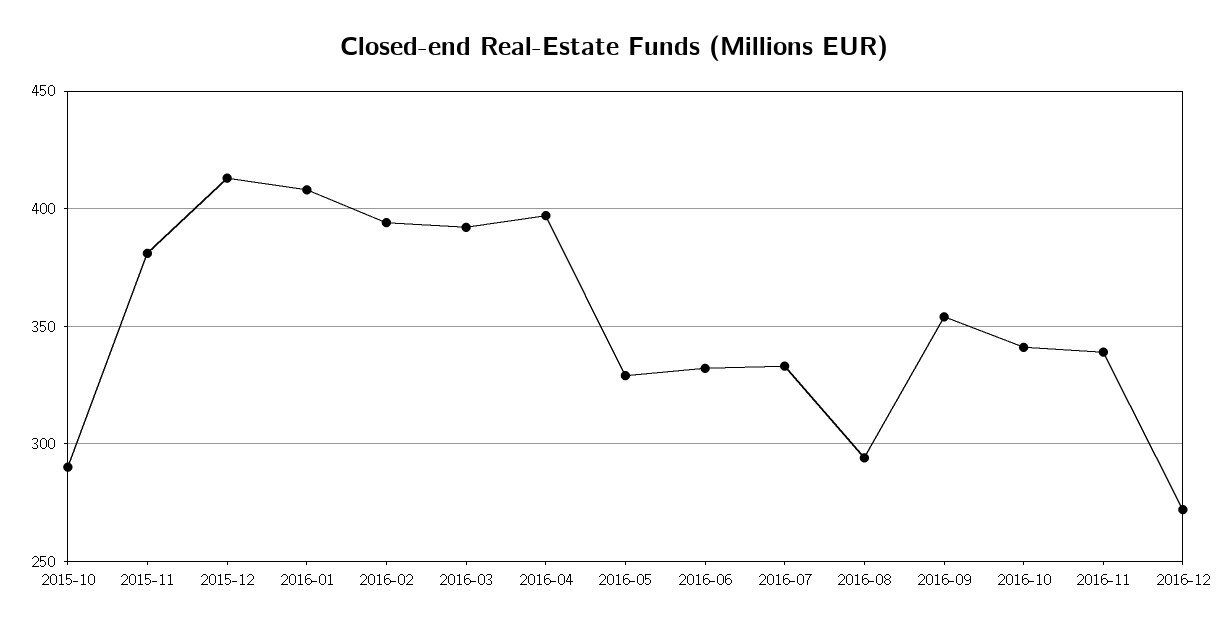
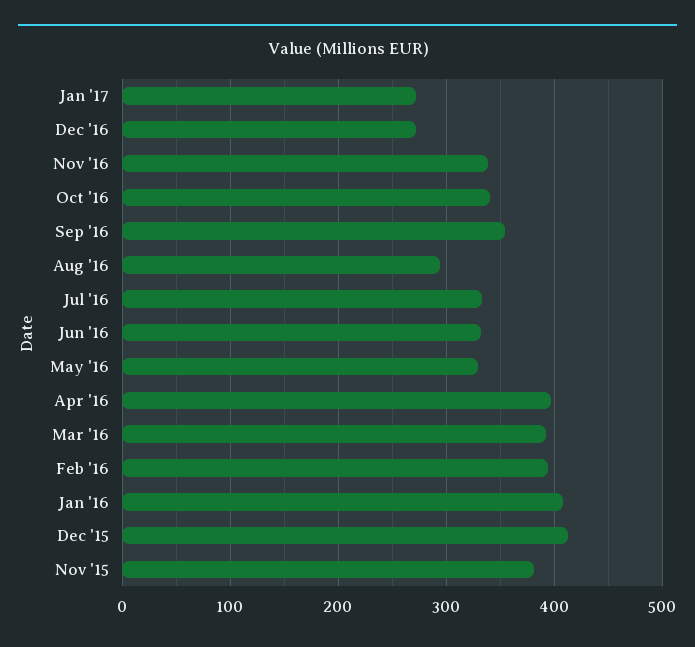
2015-10: 290 -> none
Jan '17: none -> 270

